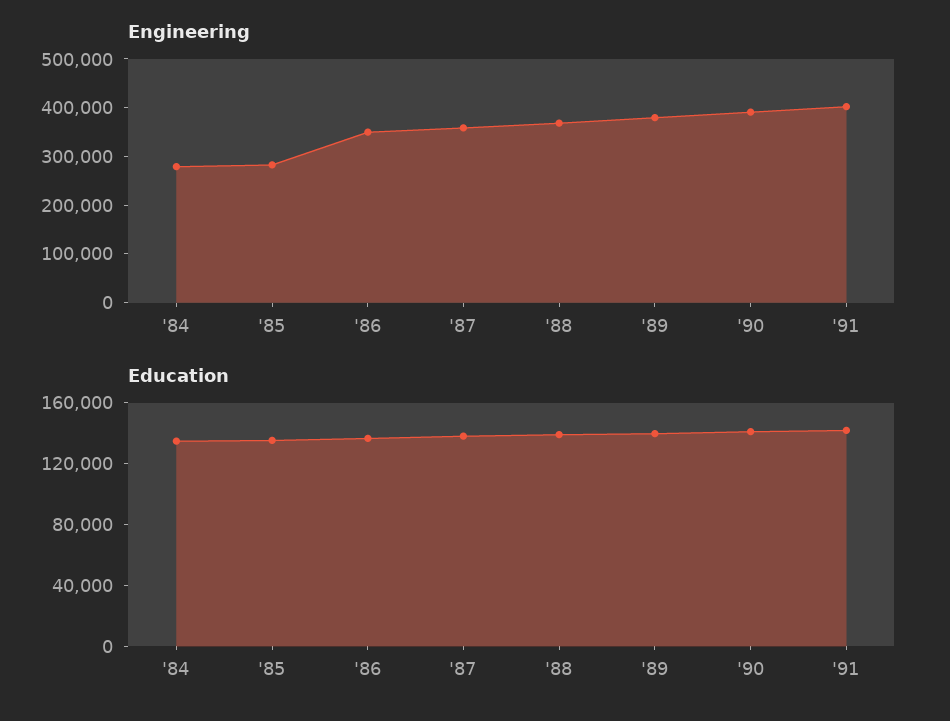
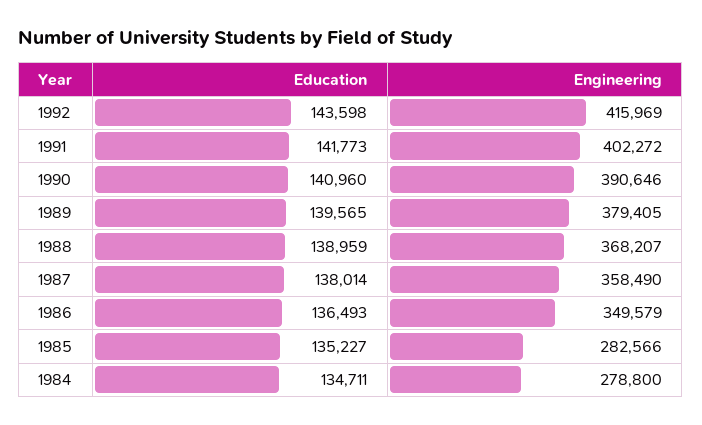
Education, 1992: none -> 143598
Engineering, 1992: none -> 415969

